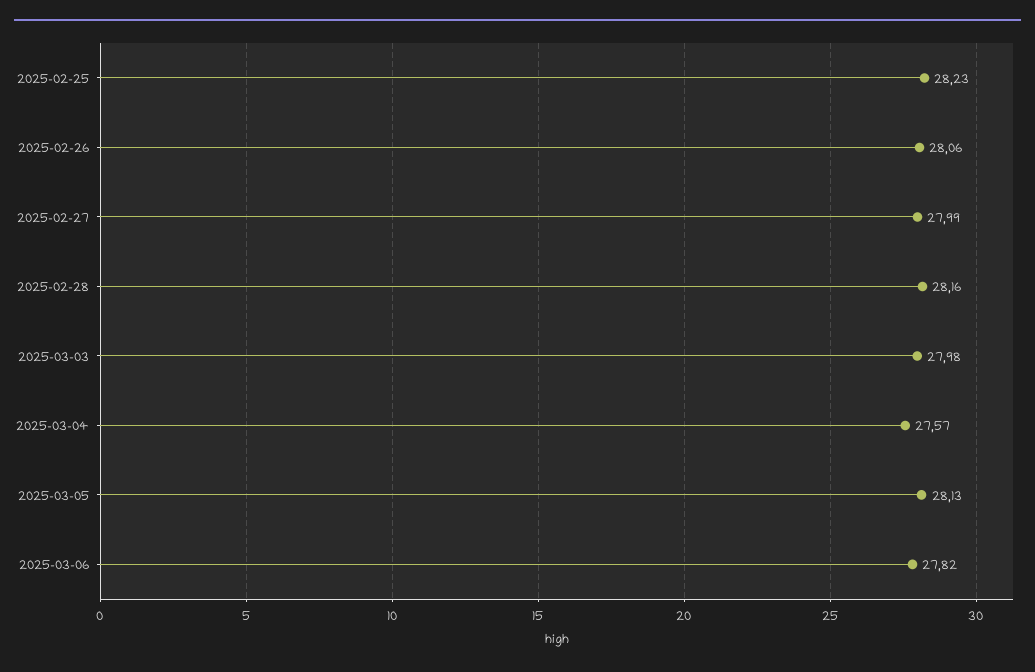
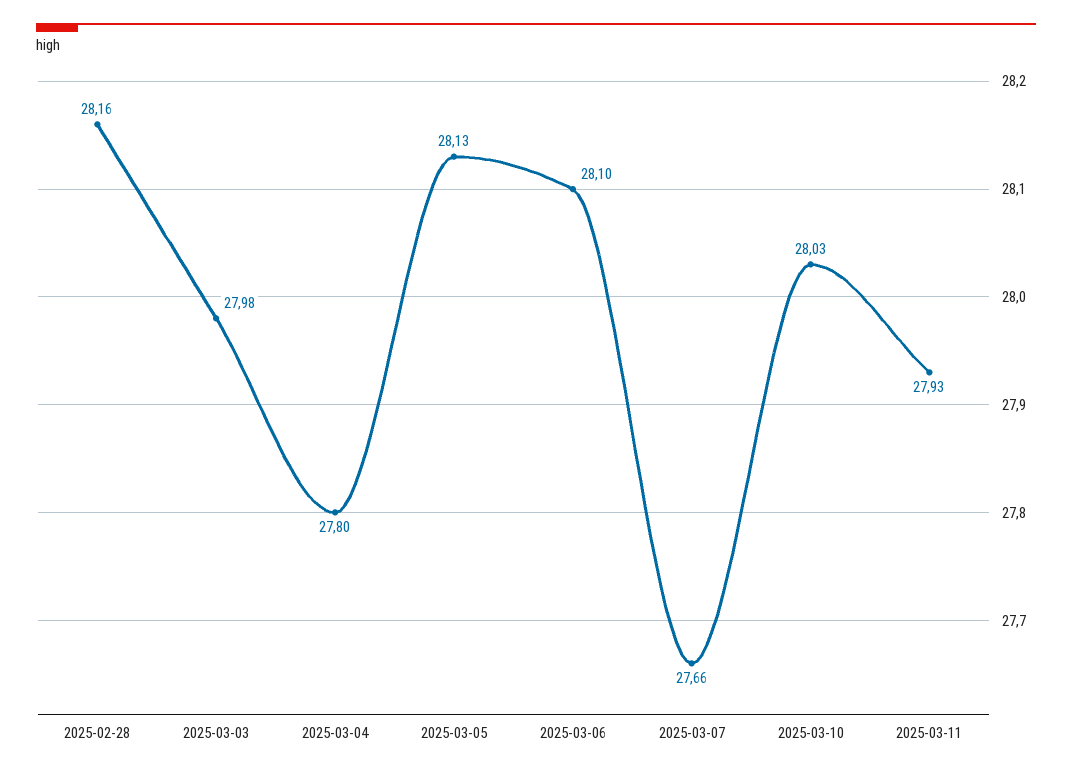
2025-02-25: 28.23 -> none
2025-02-26: 28.06 -> none
2025-02-27: 27.99 -> none
2025-03-04: 27.57 -> 27.8
2025-03-06: 27.82 -> 28.1
2025-03-07: none -> 27.66
2025-03-10: none -> 28.03
2025-03-11: none -> 27.93

